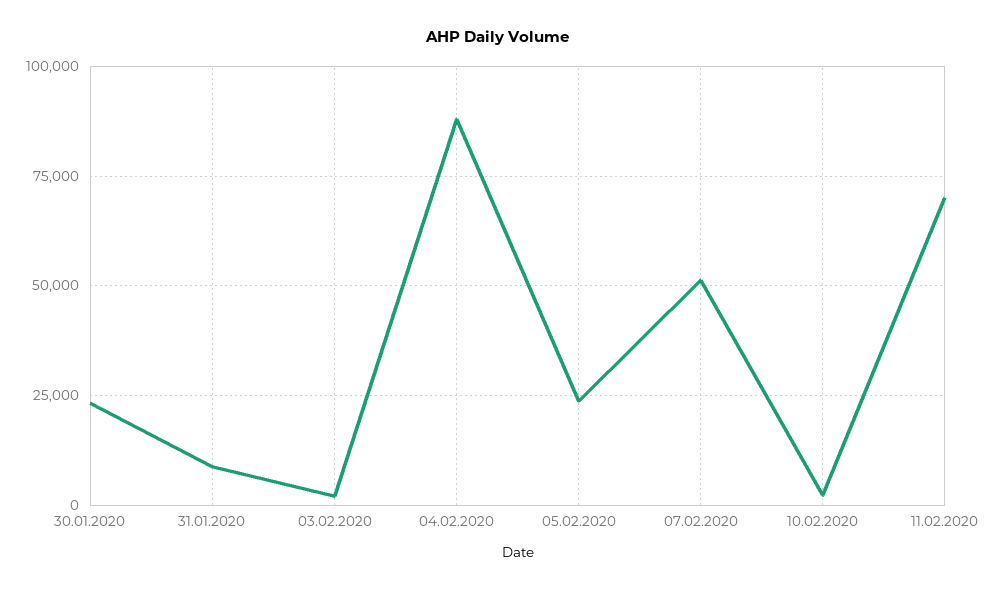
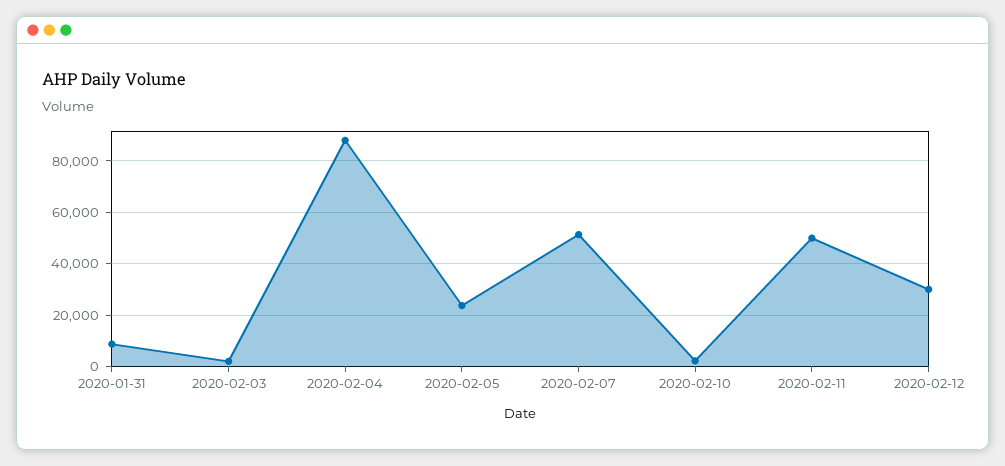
30.01.2020: 22500 -> none
11.02.2020: 70000 -> 50000
2020-02-12: none -> 30000

